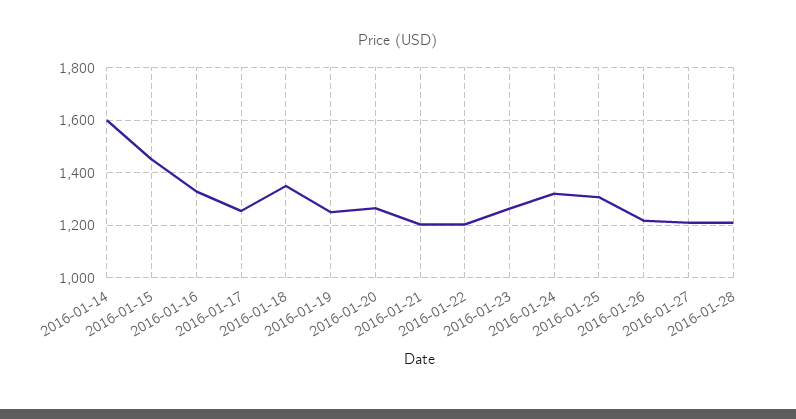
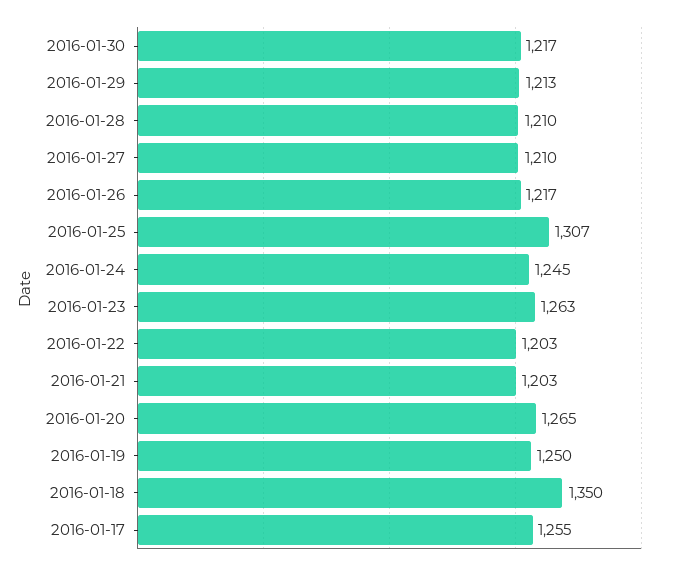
2016-01-14: 1600 -> none
2016-01-15: 1450 -> none
2016-01-16: 1325 -> none
2016-01-24: 1325 -> 1245
2016-01-30: none -> 1217
2016-01-29: none -> 1213

